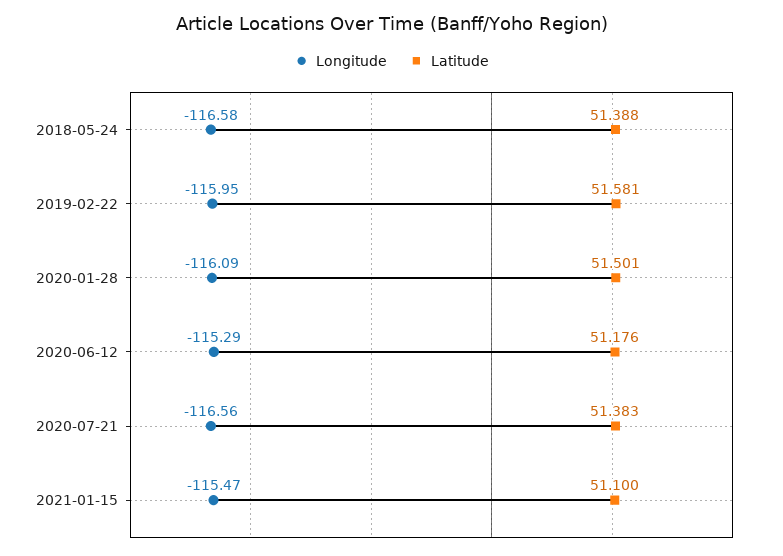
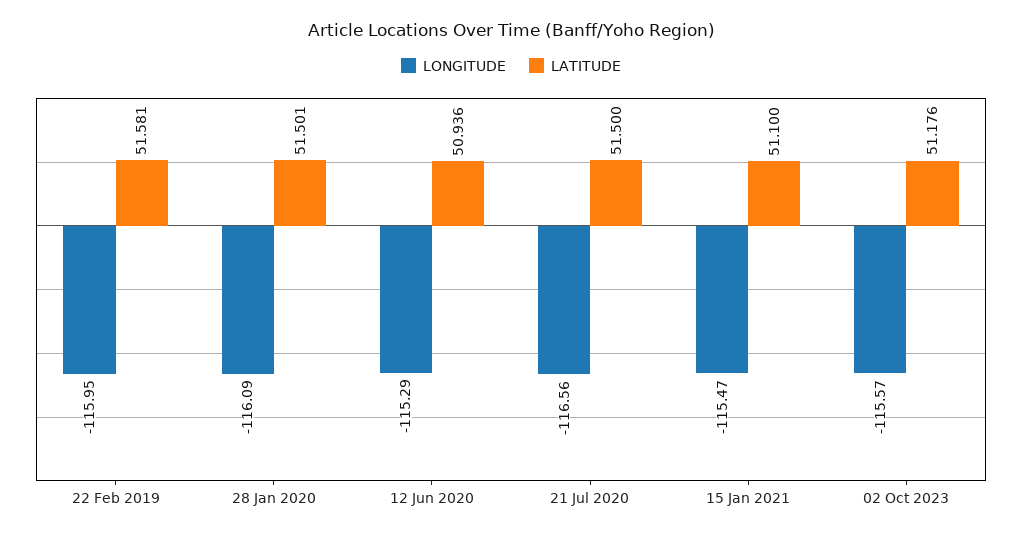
Longitude, 2018-05-24: -116.58 -> none
Latitude, 2018-05-24: 51.388 -> none
Latitude, 2020-06-12: 51.176 -> 50.936
Latitude, 2020-07-21: 51.383 -> 51.5
Longitude, 02 Oct 2023: none -> -115.57
Latitude, 02 Oct 2023: none -> 51.176

